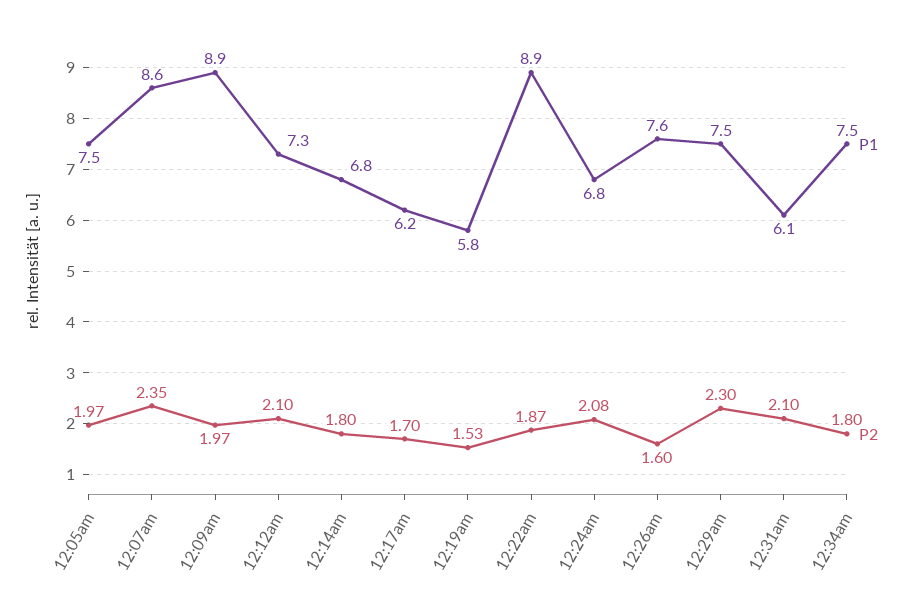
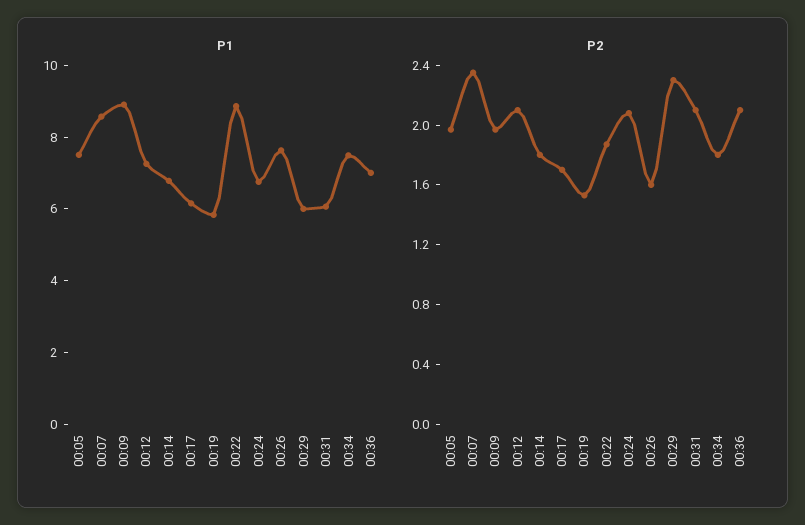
P1, 12:29am: 7.5 -> 6
P1, 00:36: none -> 7
P2, 00:36: none -> 2.1

